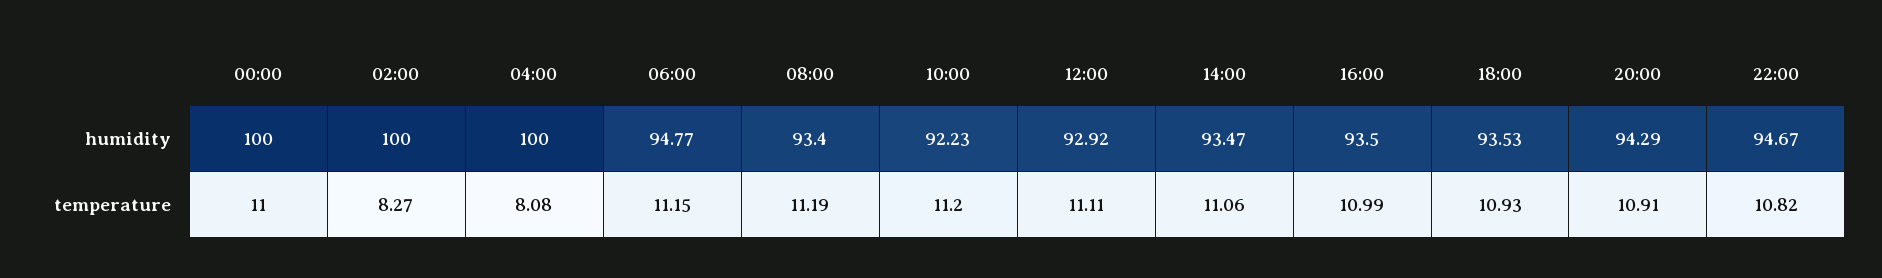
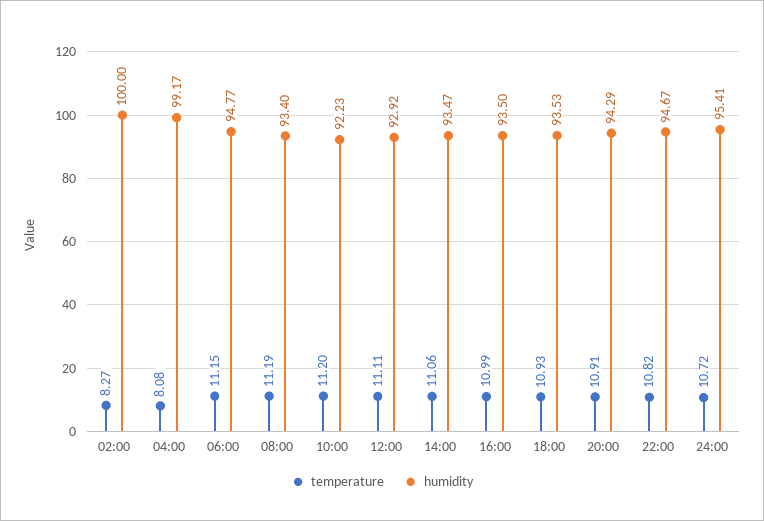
humidity, 00:00: 100 -> none
humidity, 04:00: 100 -> 99.17
temperature, 00:00: 11 -> none
temperature, 24:00: none -> 10.72
humidity, 24:00: none -> 95.41

